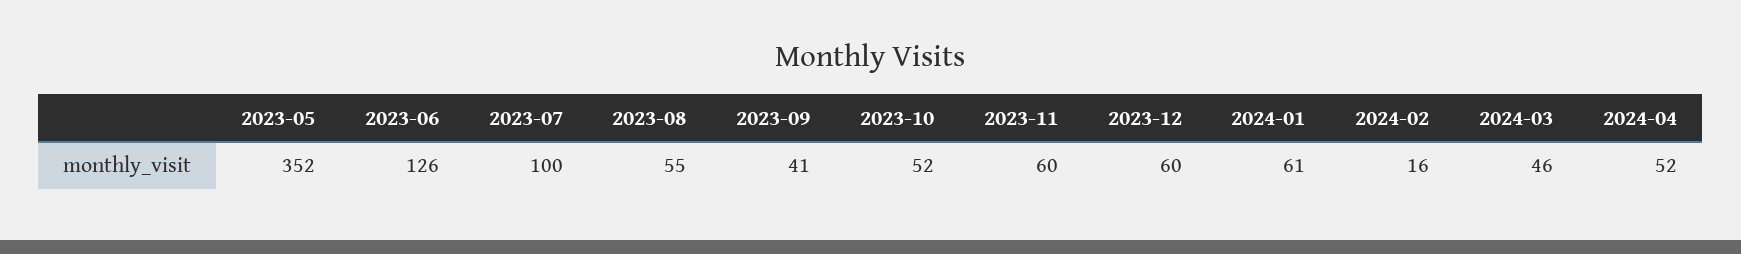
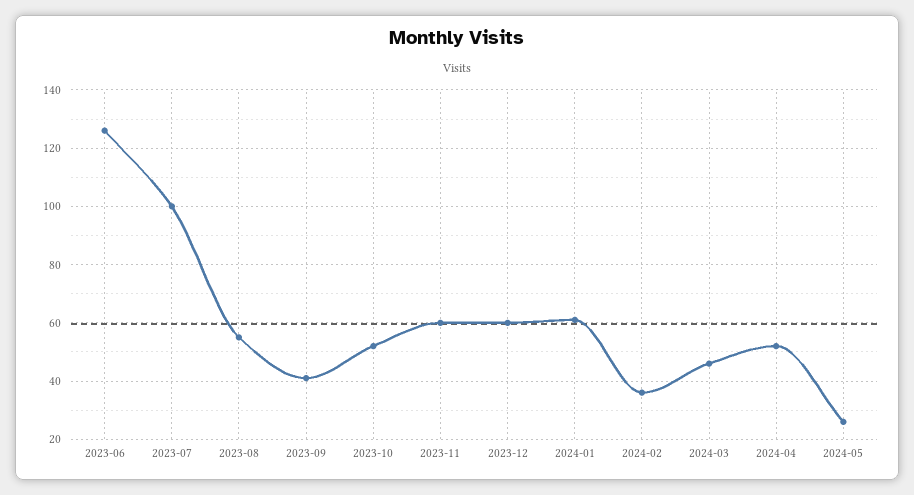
2023-05: 352 -> none
2024-02: 16 -> 35
2024-05: none -> 25

